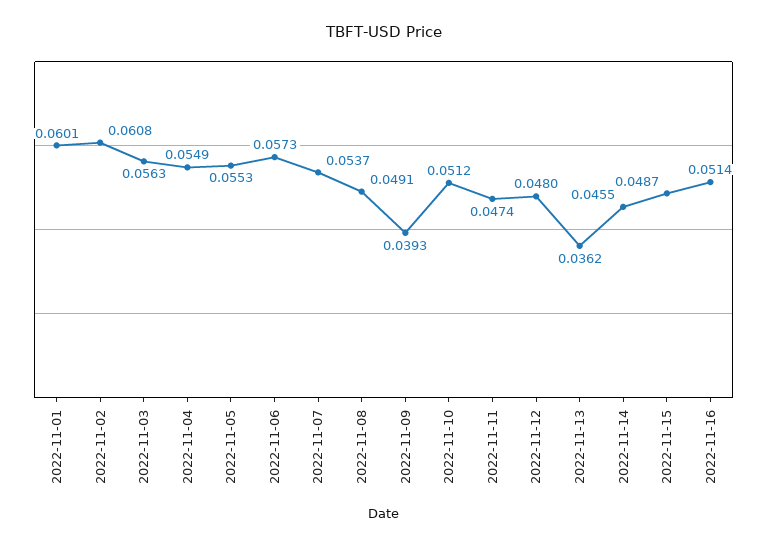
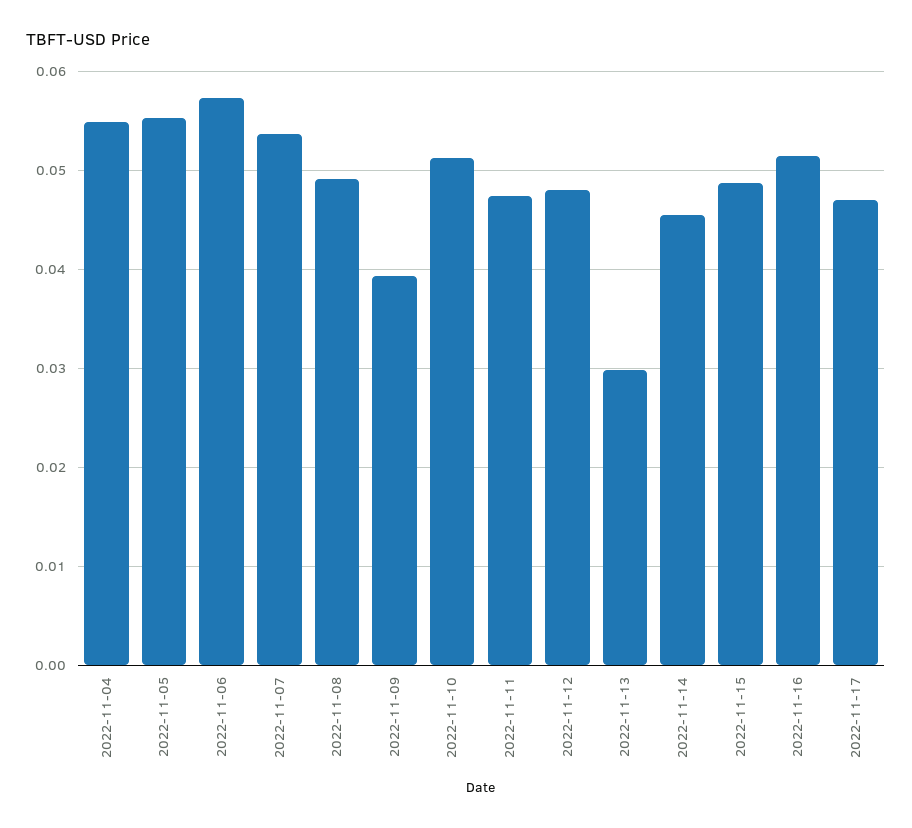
2022-11-01: 0.0601 -> none
2022-11-02: 0.0608 -> none
2022-11-03: 0.0563 -> none
2022-11-13: 0.0362 -> 0.03
2022-11-17: none -> 0.047

